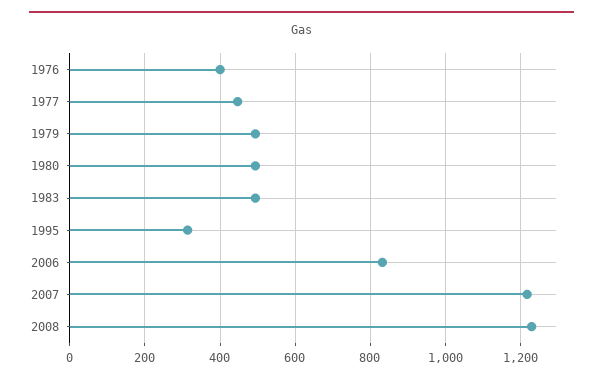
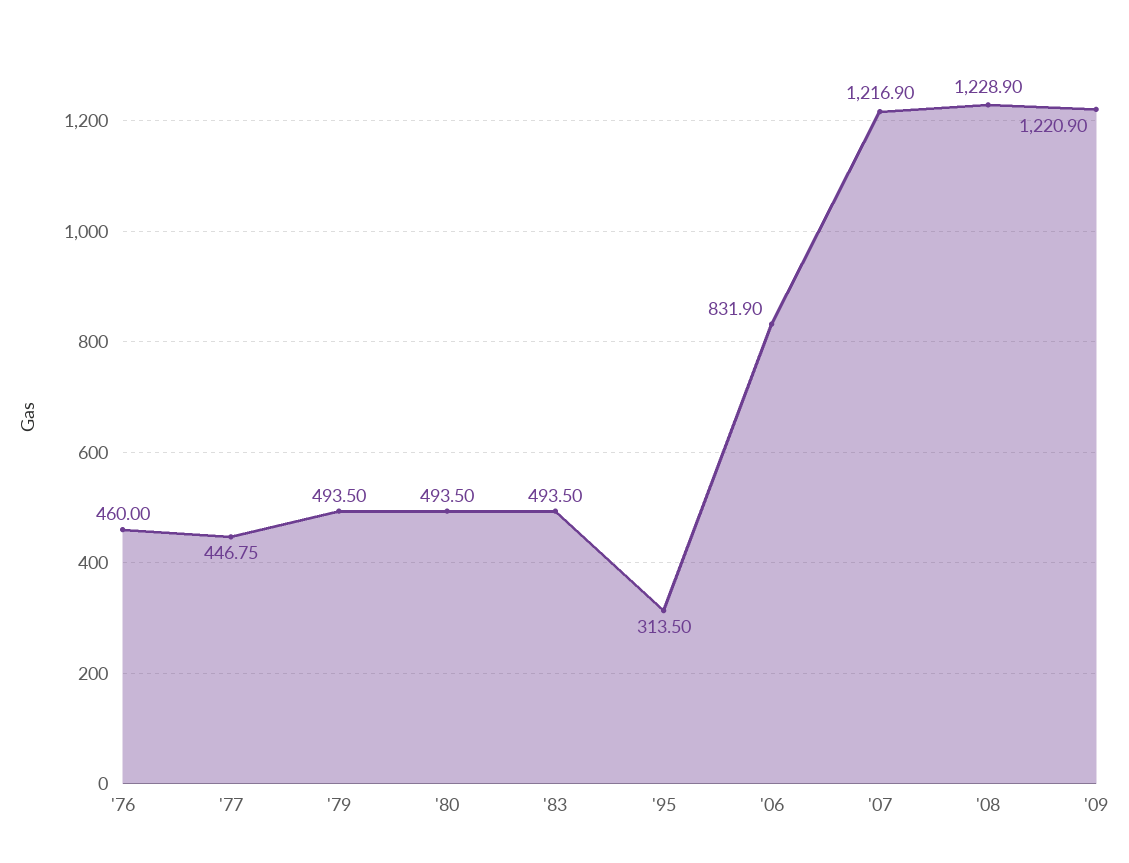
1976: 400 -> 460
'09: none -> 1220.9

